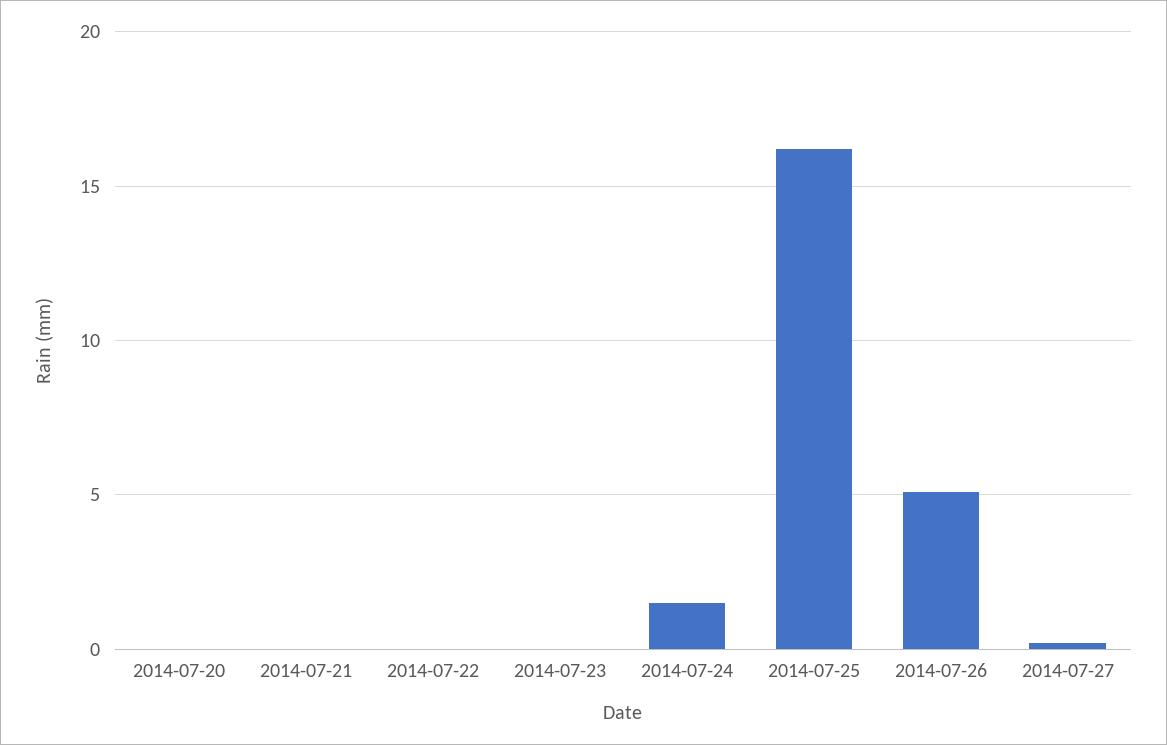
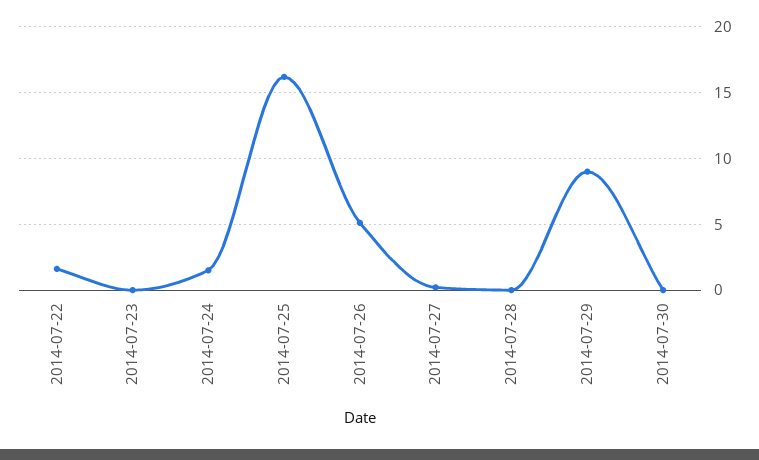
2014-07-20: 0 -> none
2014-07-21: 0 -> none
2014-07-22: 0 -> 1.5
2014-07-28: none -> 0
2014-07-29: none -> 9
2014-07-30: none -> 0

